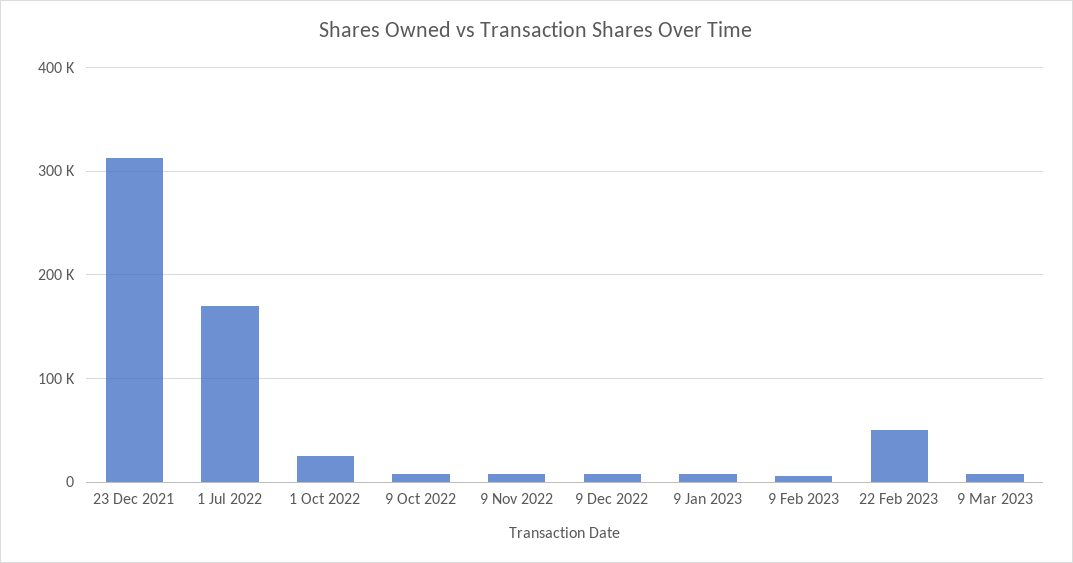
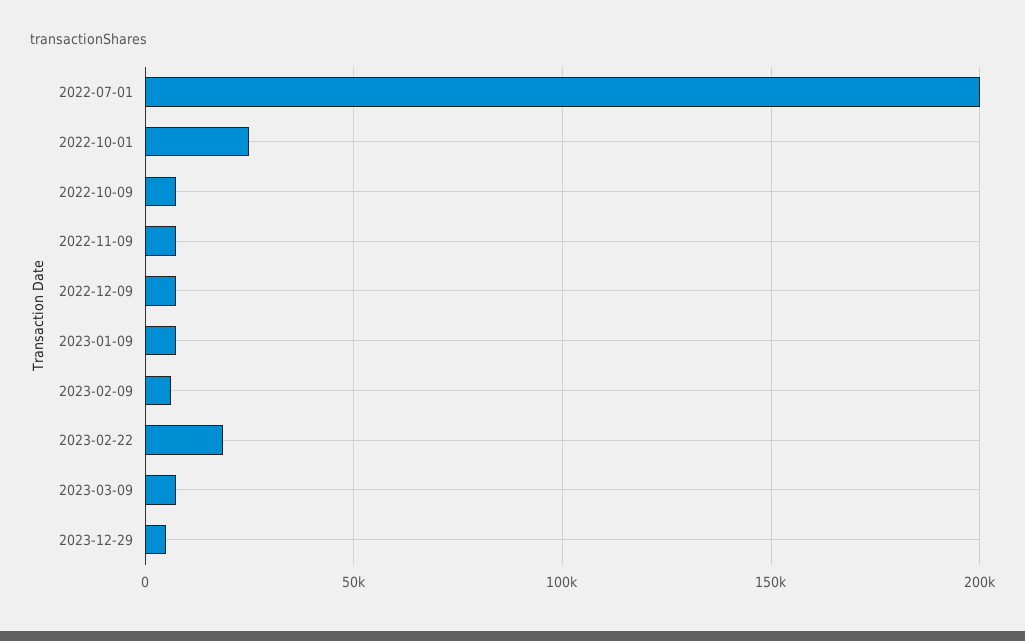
23 Dec 2021: 310000 -> none
1 Jul 2022: 170000 -> 200000
22 Feb 2023: 50000 -> 20000
2023-12-29: none -> 5000

